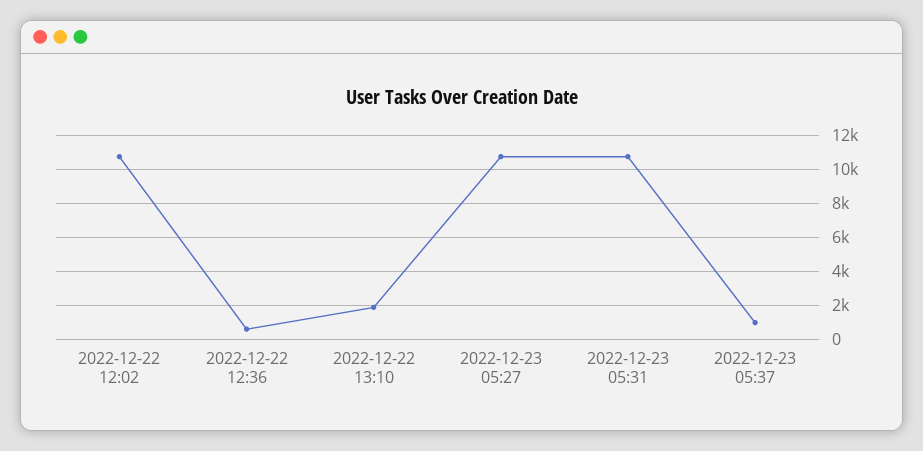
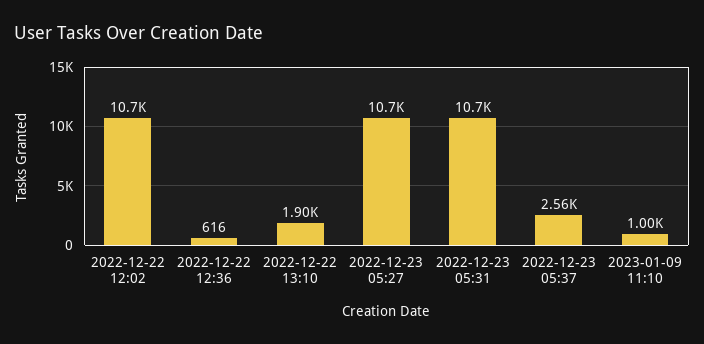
2022-12-23 05:37: 1000 -> 2560
2023-01-09 11:10: none -> 1000

